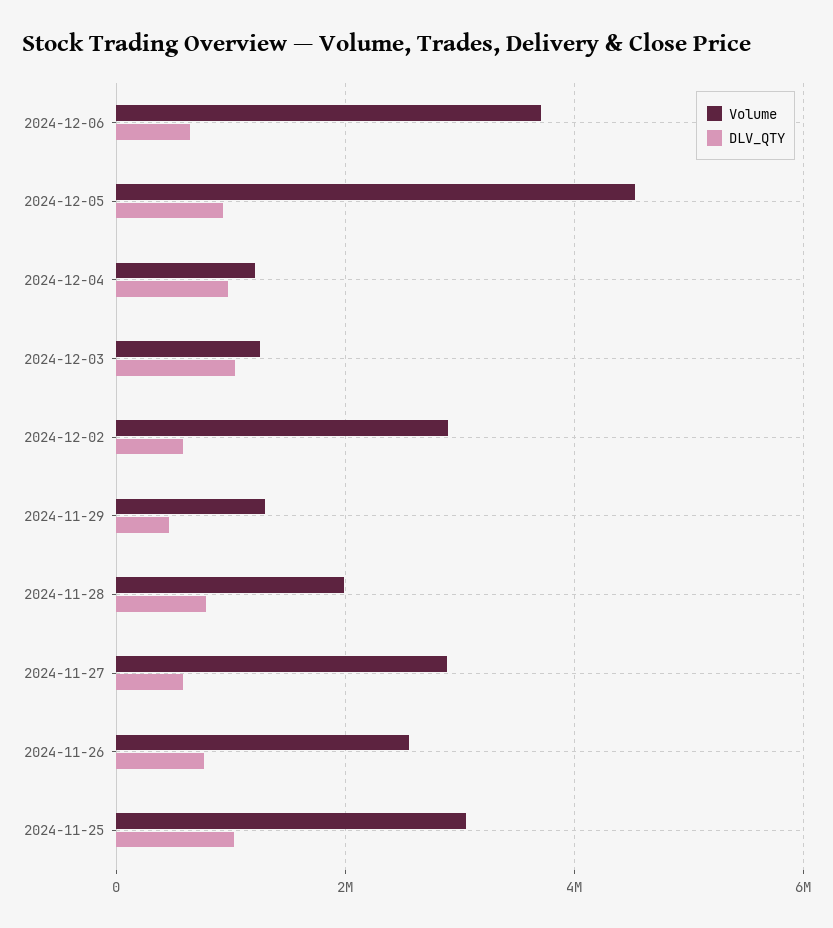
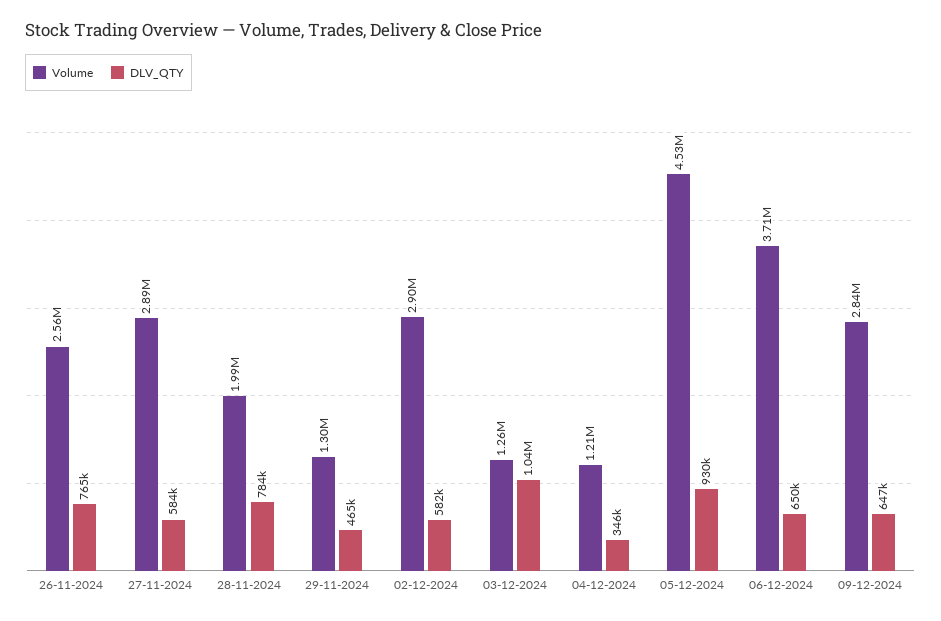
DLV_QTY, 2024-12-04: 1000000 -> 346000
Volume, 2024-11-25: 3000000 -> none
DLV_QTY, 2024-11-25: 1000000 -> none
Volume, 09-12-2024: none -> 2840000
DLV_QTY, 09-12-2024: none -> 647000

